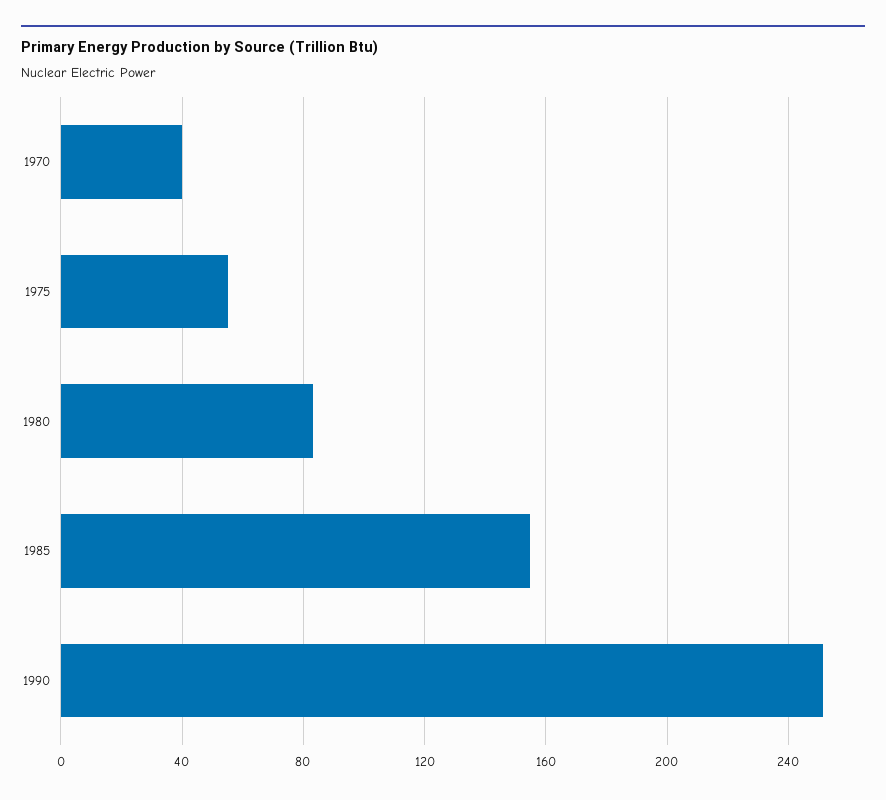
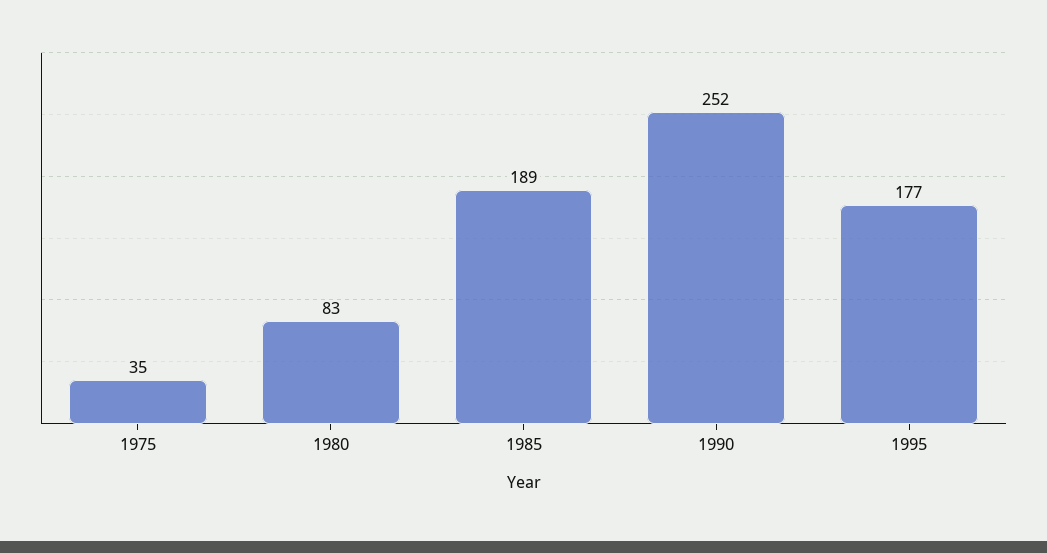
1970: 40 -> none
1975: 55 -> 35
1985: 155 -> 189
1995: none -> 177

